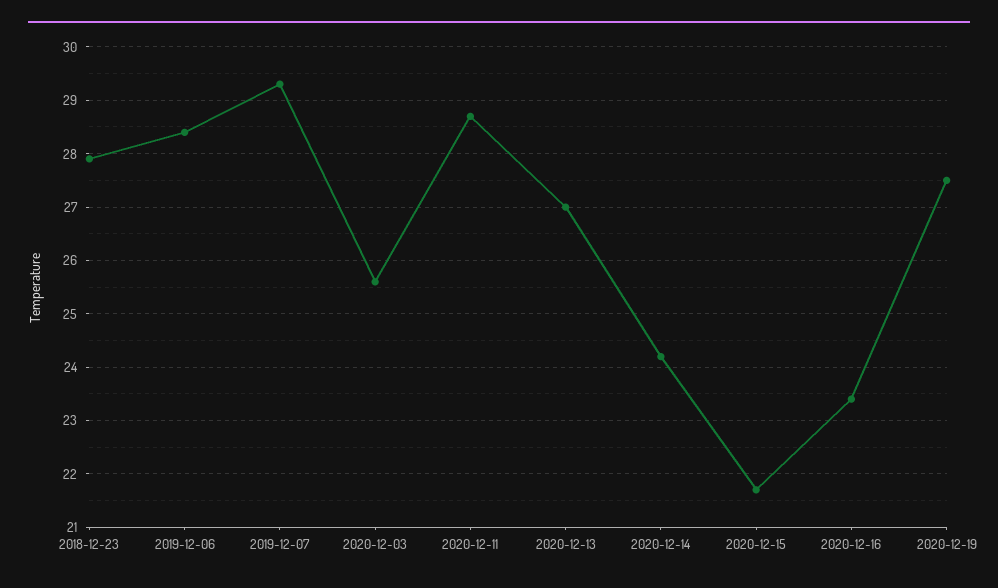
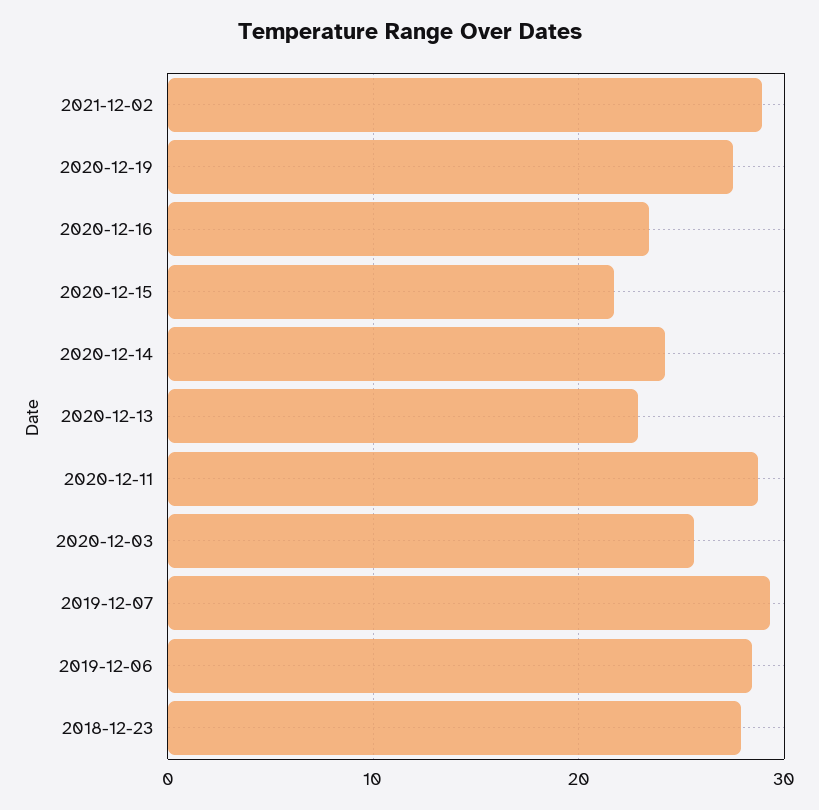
2020-12-13: 27 -> 23
2021-12-02: none -> 29

